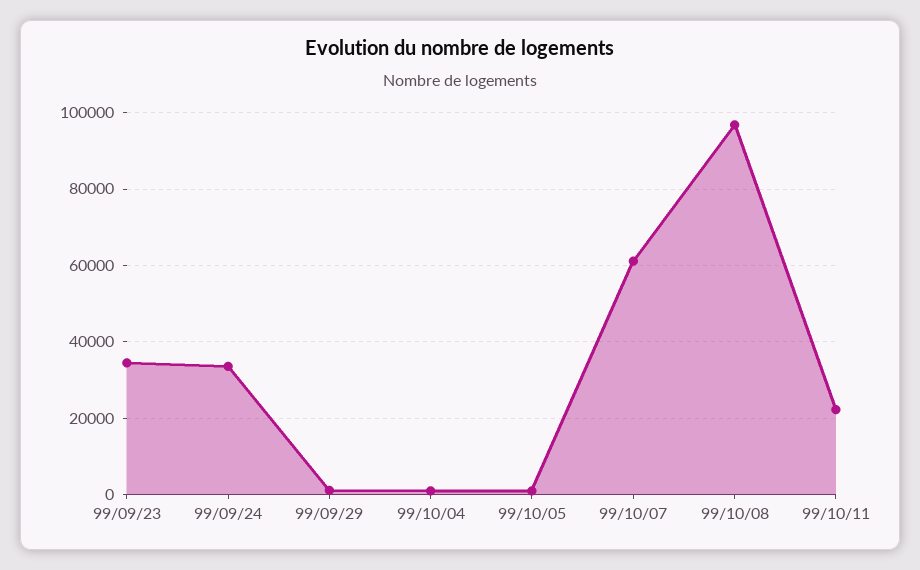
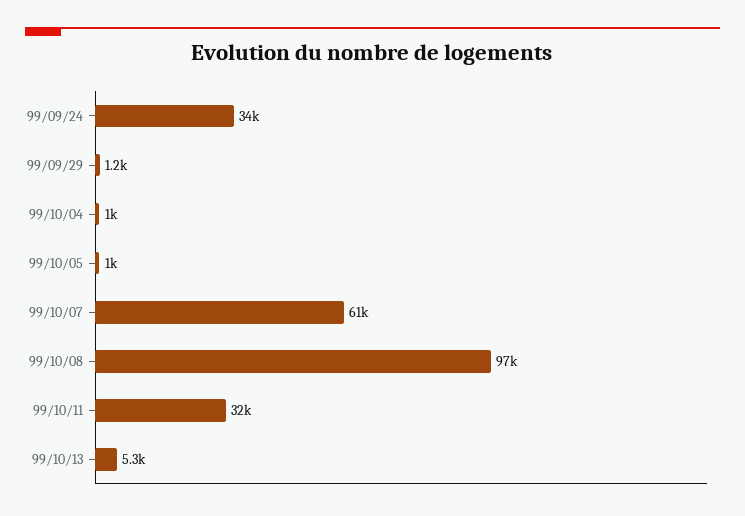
99/09/23: 34000 -> none
99/10/11: 22000 -> 32000
99/10/13: none -> 5300

